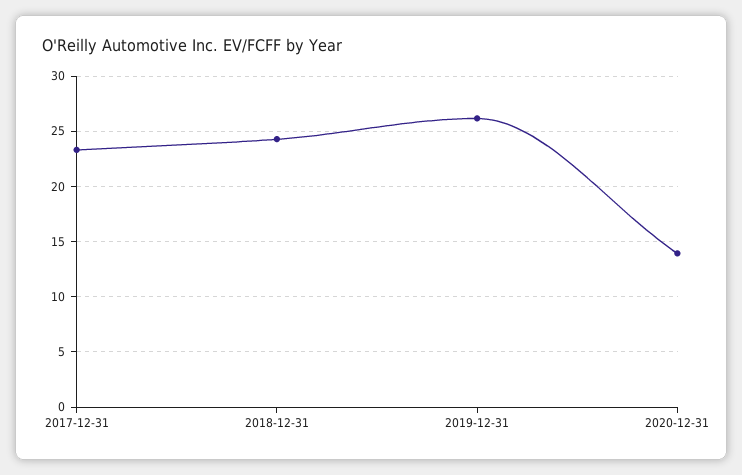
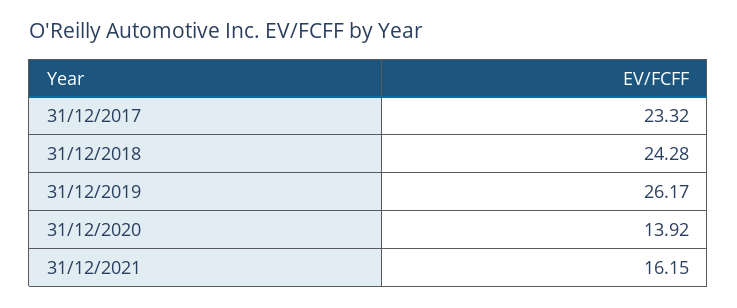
31/12/2021: none -> 16.15

